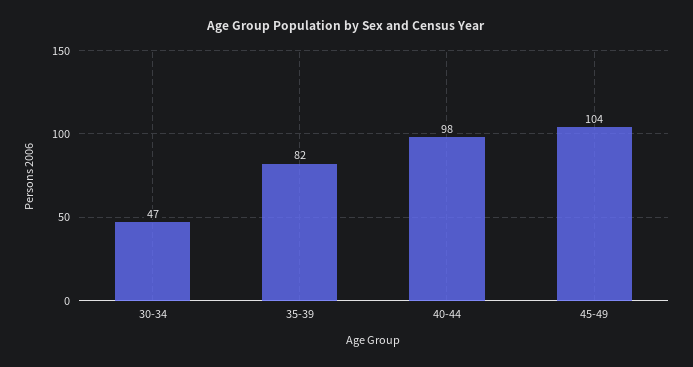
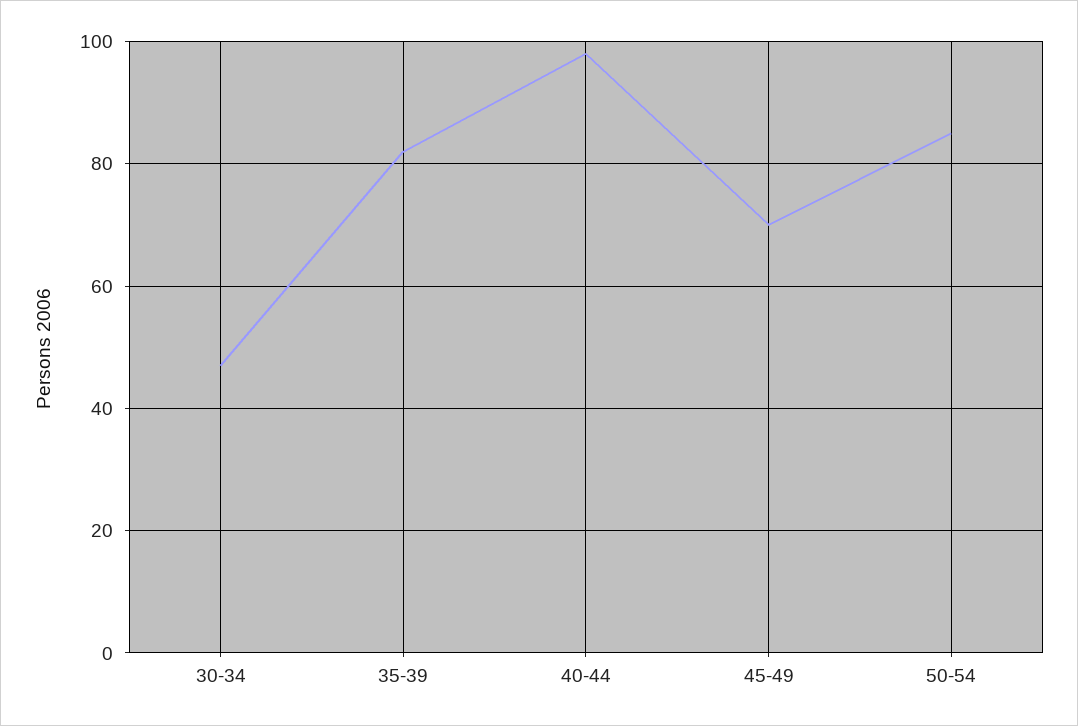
45-49: 104 -> 70
50-54: none -> 85

